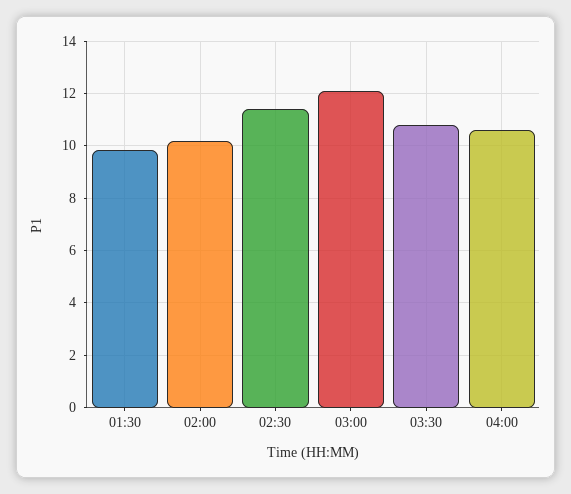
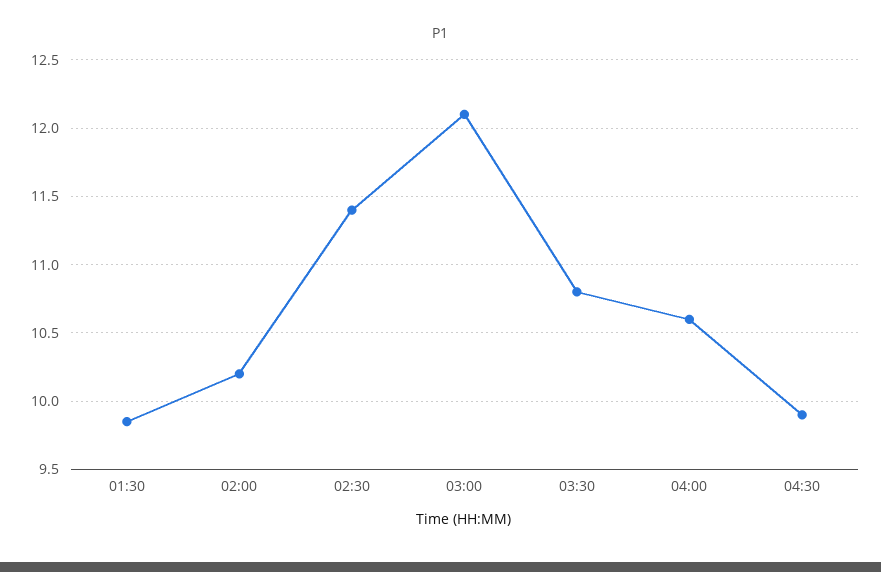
04:30: none -> 9.9

